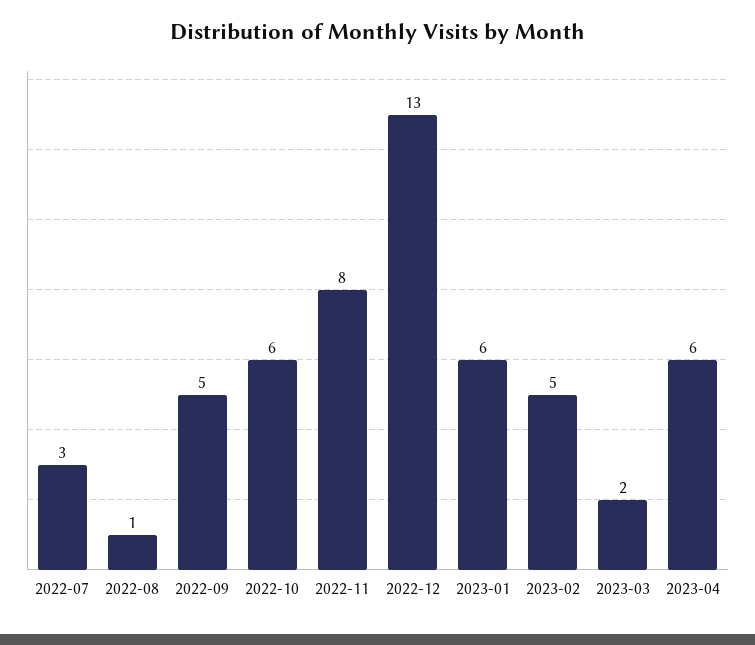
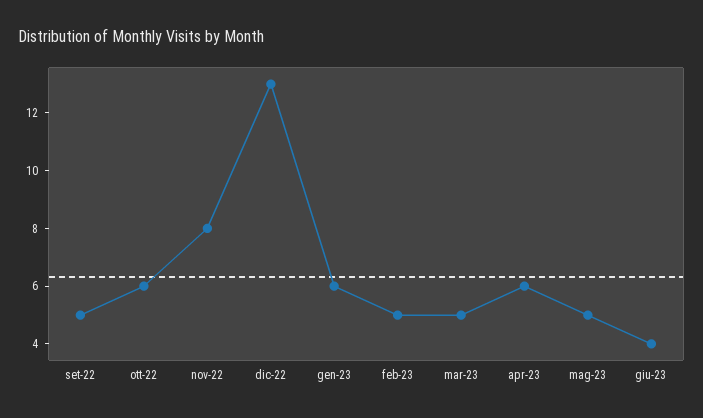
2022-07: 3 -> none
2022-08: 1 -> none
2023-03: 2 -> 5
mag-23: none -> 5
giu-23: none -> 4

